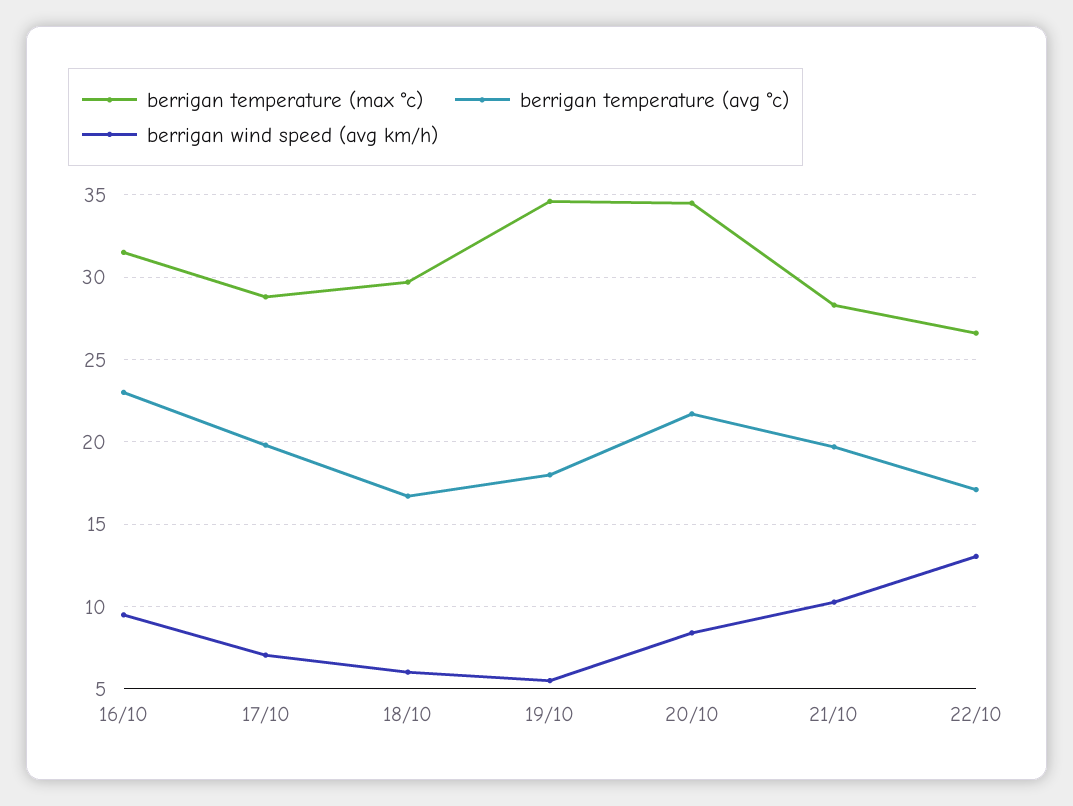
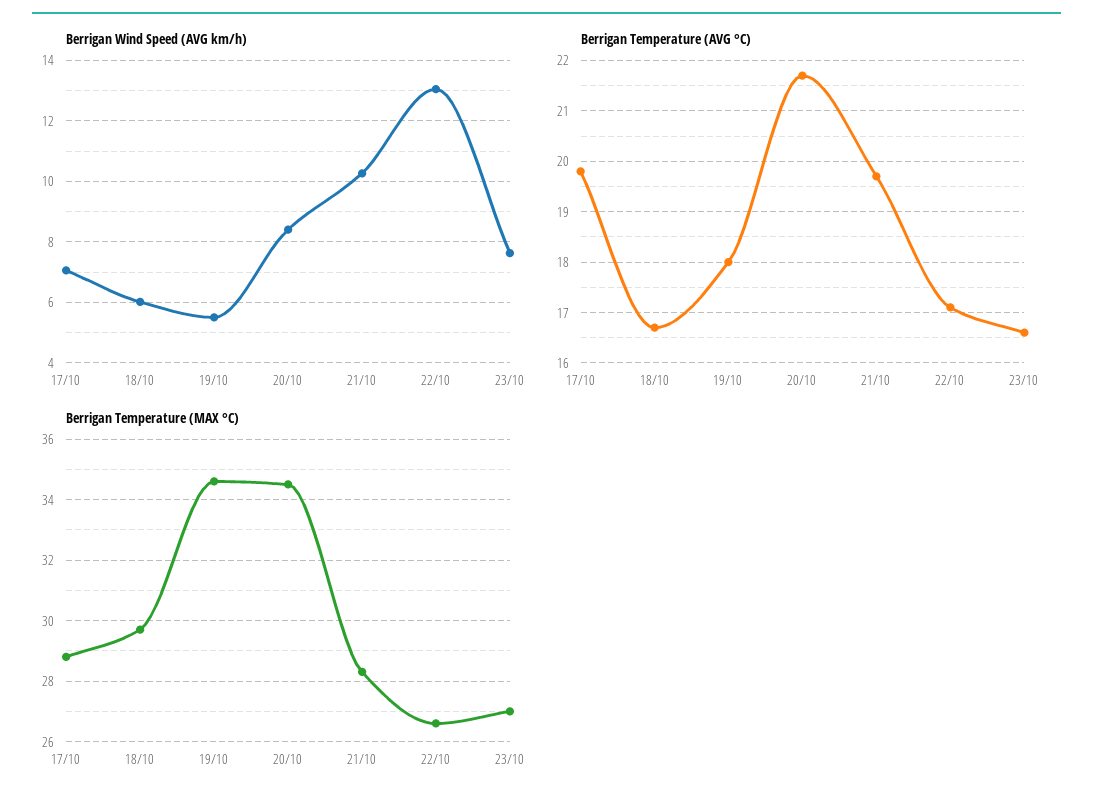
berrigan temperature (max °c), 16/10: 31.5 -> none
berrigan temperature (avg °c), 16/10: 23 -> none
berrigan wind speed (avg km/h), 16/10: 9.5 -> none
berrigan wind speed (avg km/h), 23/10: none -> 7.6
berrigan temperature (avg °c), 23/10: none -> 16.5
berrigan temperature (max °c), 23/10: none -> 27

